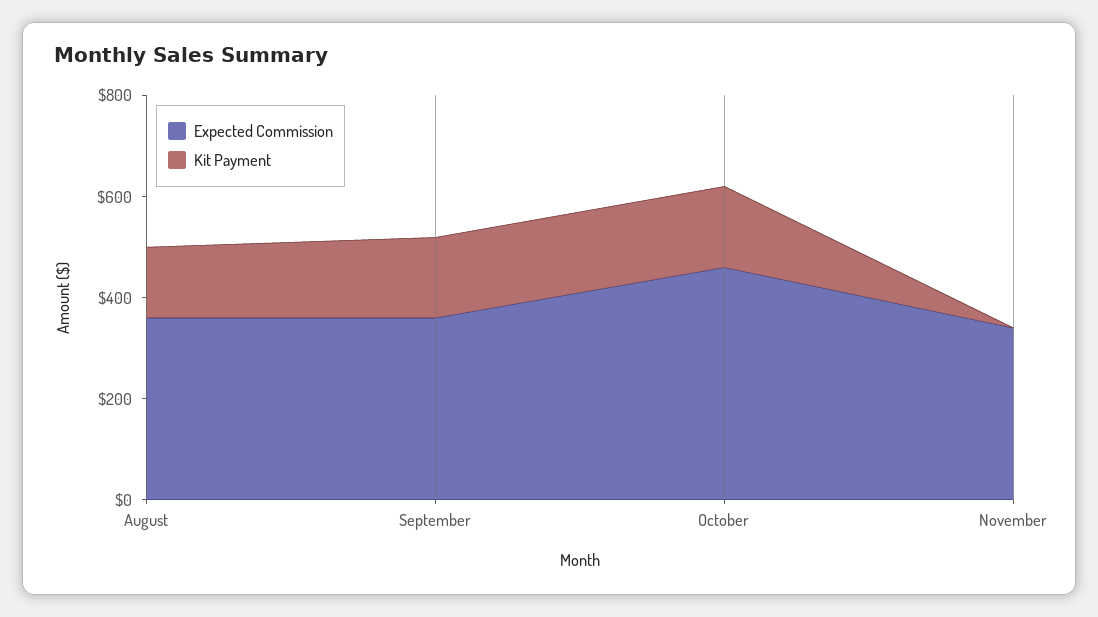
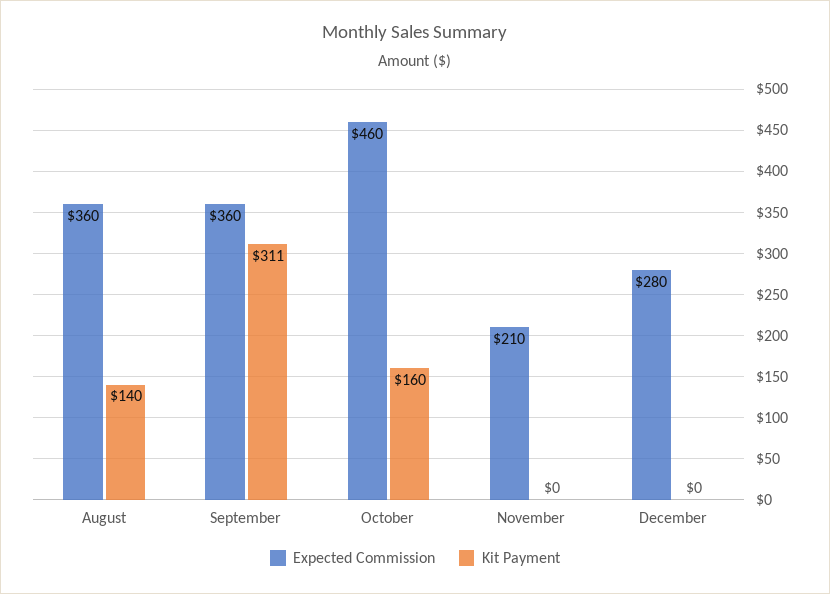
Kit Payment, September: 150 -> 311
Expected Commission, November: 350 -> 210
Expected Commission, December: none -> 280
Kit Payment, December: none -> 0

